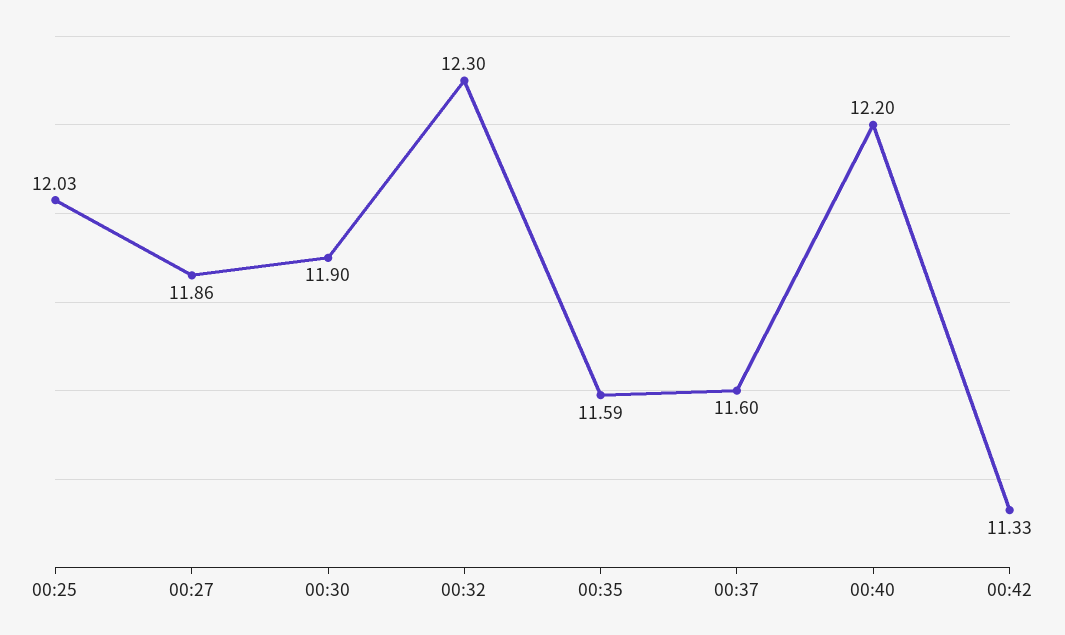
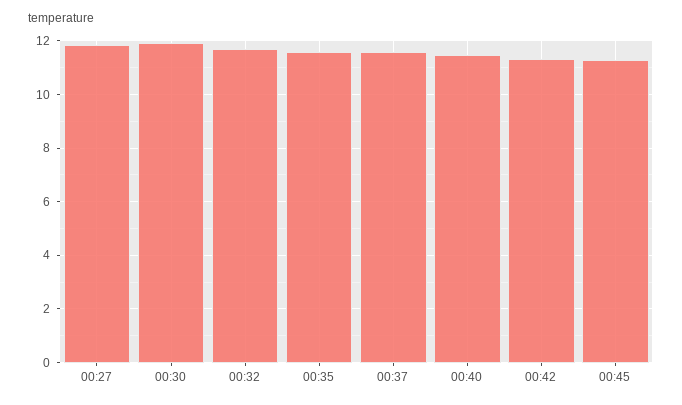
00:25: 12.03 -> none
00:32: 12.3 -> 11.75
00:40: 12.2 -> 11.5
00:45: none -> 11.25

